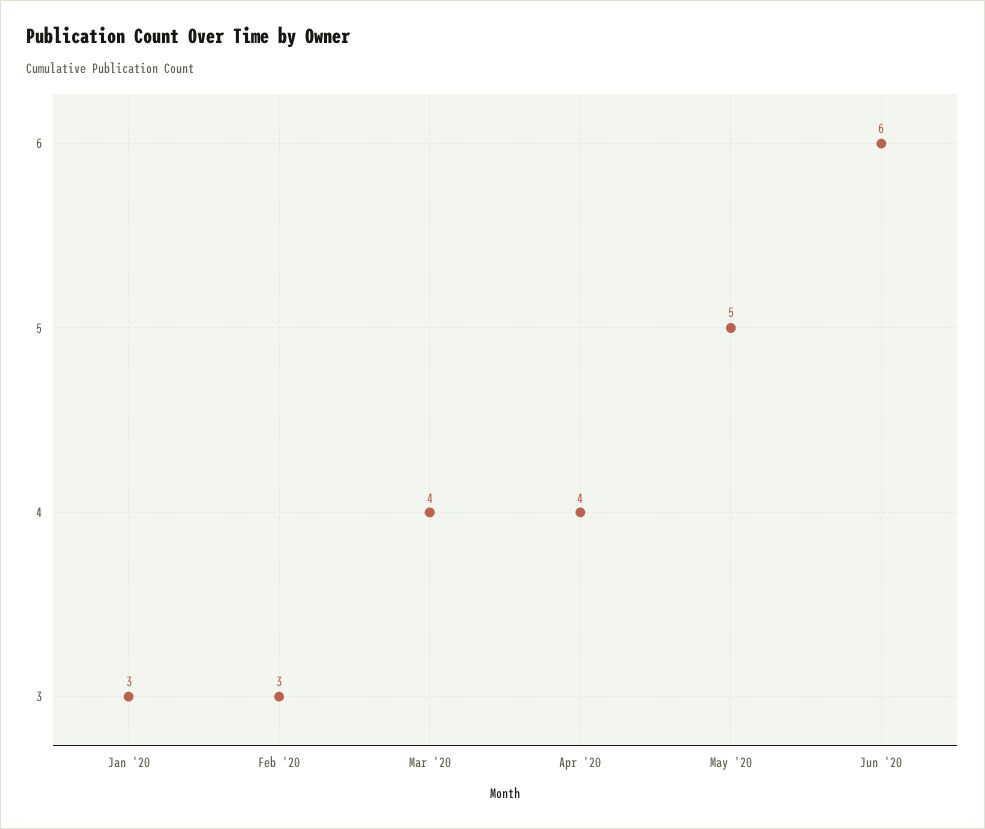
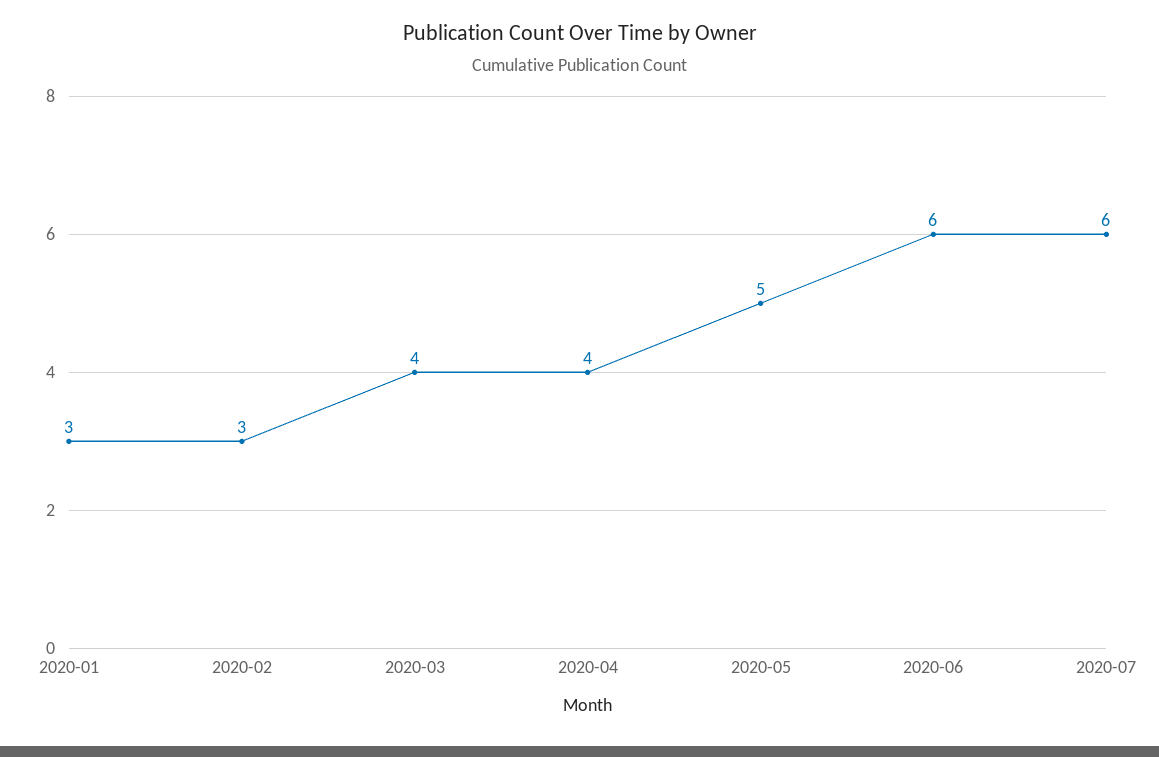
2020-07: none -> 6

